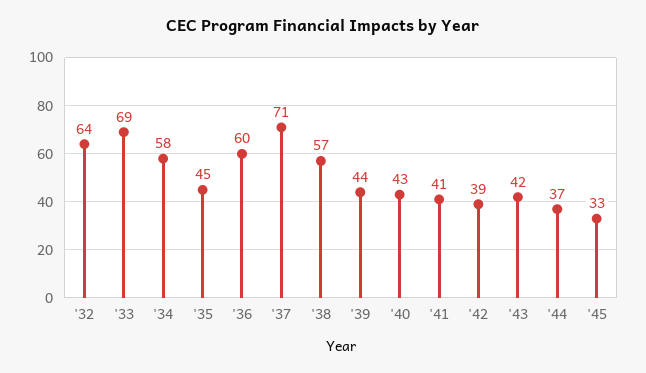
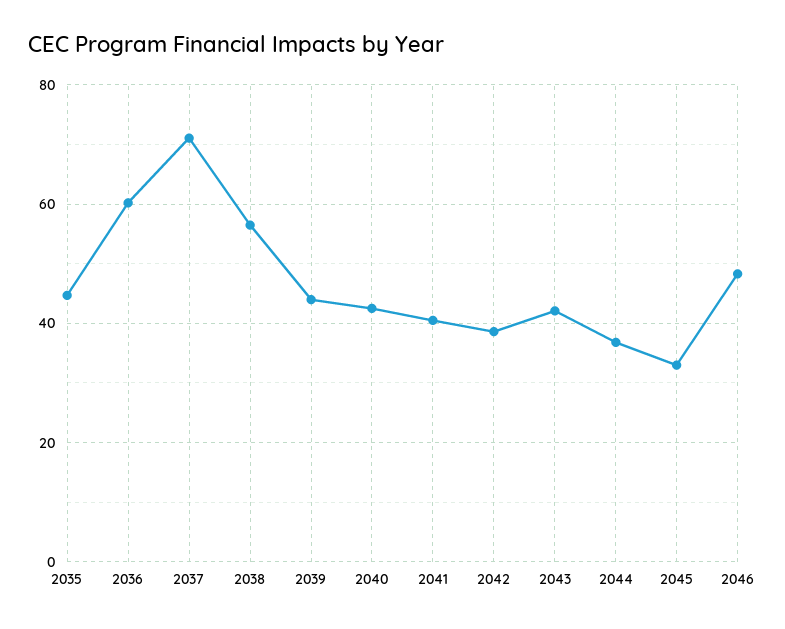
'32: 64 -> none
'33: 69 -> none
'34: 58 -> none
2046: none -> 48

